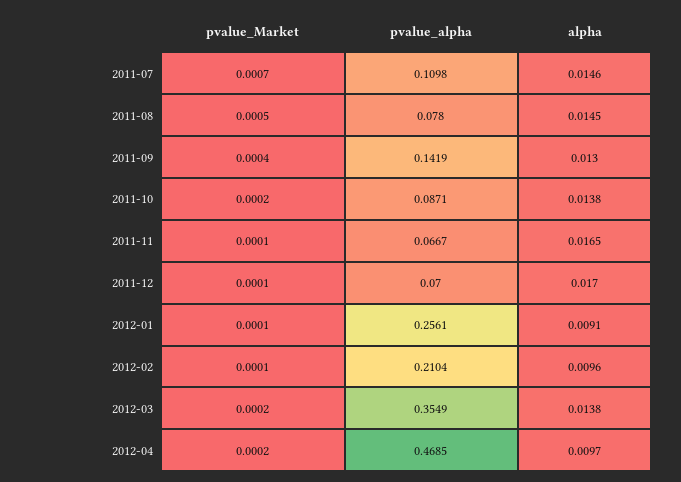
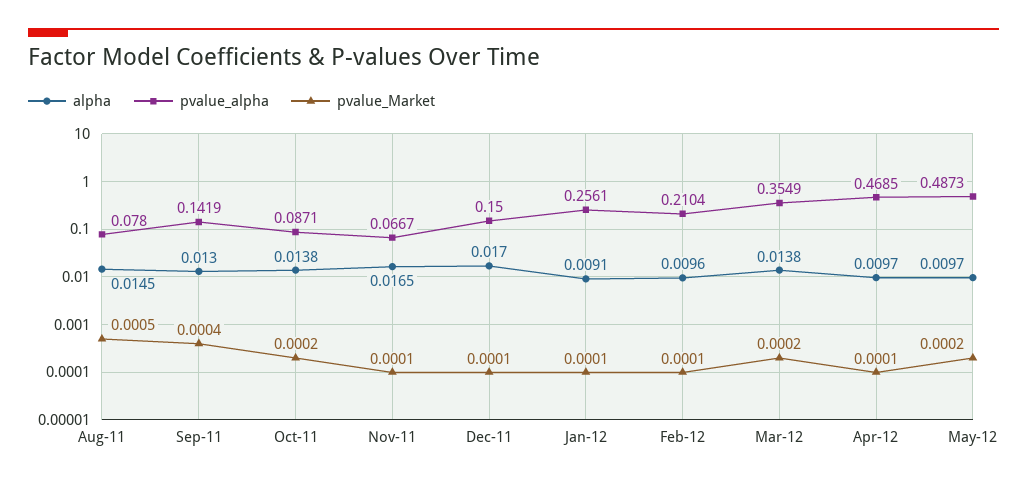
pvalue_Market, 2011-07: 0.0007 -> none
pvalue_alpha, 2011-07: 0.1098 -> none
alpha, 2011-07: 0.0146 -> none
pvalue_alpha, 2011-12: 0.07 -> 0.15
pvalue_Market, 2012-04: 0.0002 -> 0.0001
alpha, May-12: none -> 0.0097
pvalue_alpha, May-12: none -> 0.4873
pvalue_Market, May-12: none -> 0.0002

